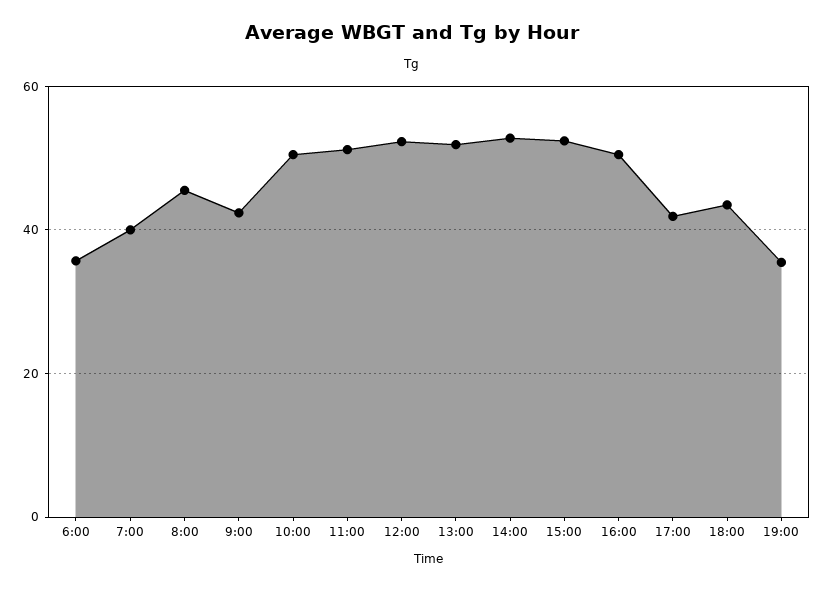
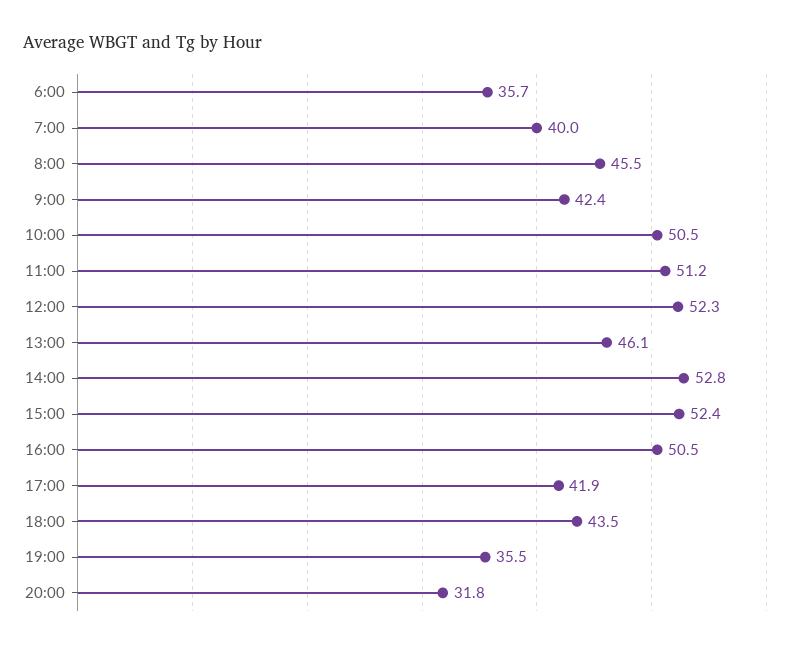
13:00: 52 -> 46.1
20:00: none -> 31.8

